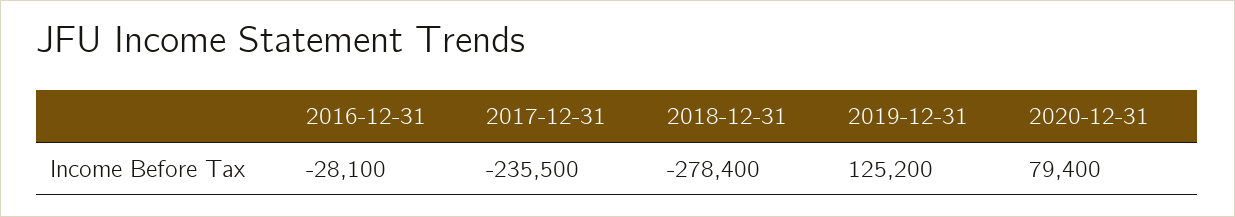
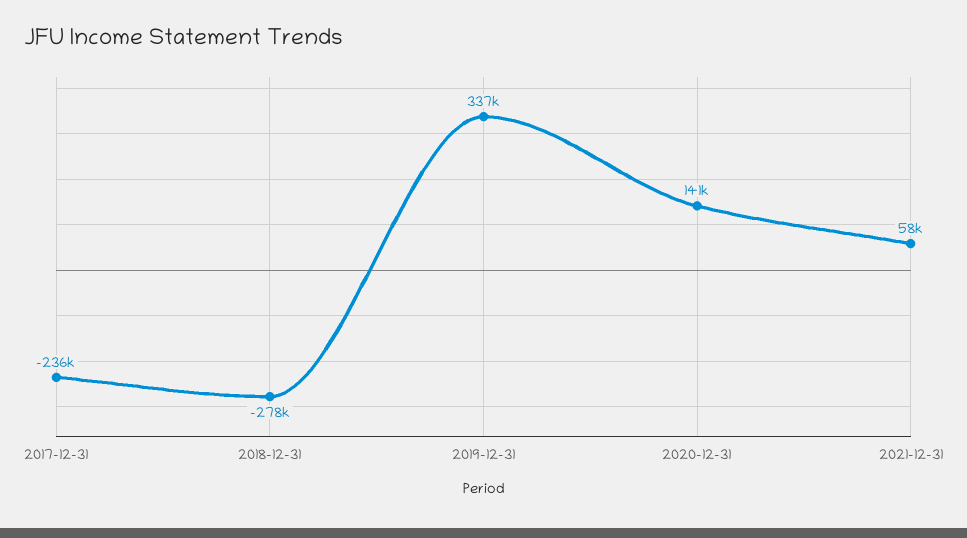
2016-12-31: -28100 -> none
2019-12-31: 125200 -> 337000
2020-12-31: 79400 -> 141000
2021-12-31: none -> 58000

